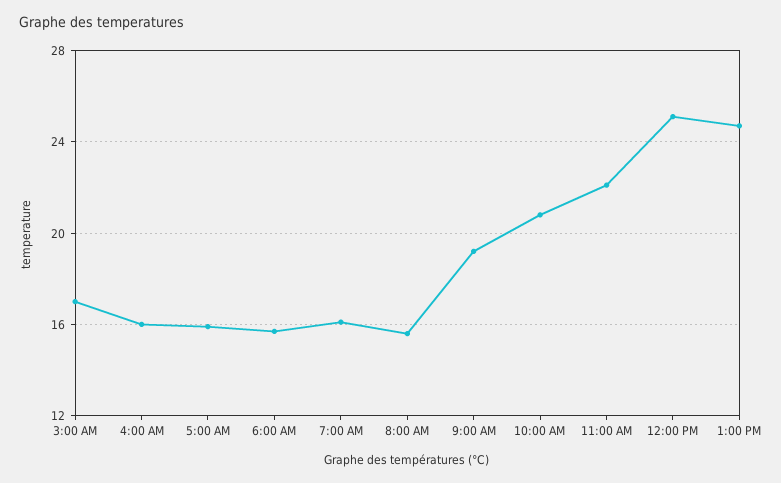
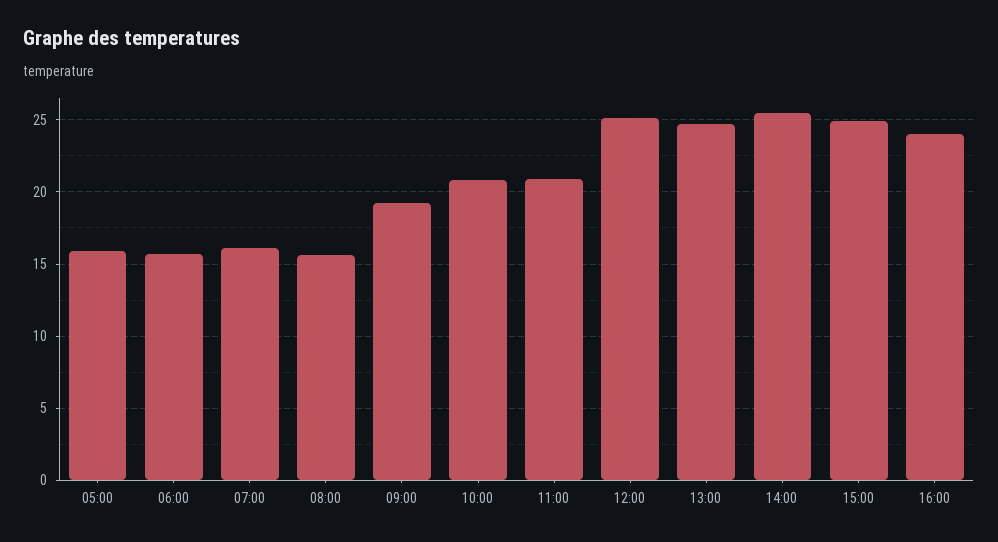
3:00 AM: 17 -> none
4:00 AM: 16 -> none
11:00 AM: 22 -> 21
14:00: none -> 25.5
15:00: none -> 25
16:00: none -> 24

